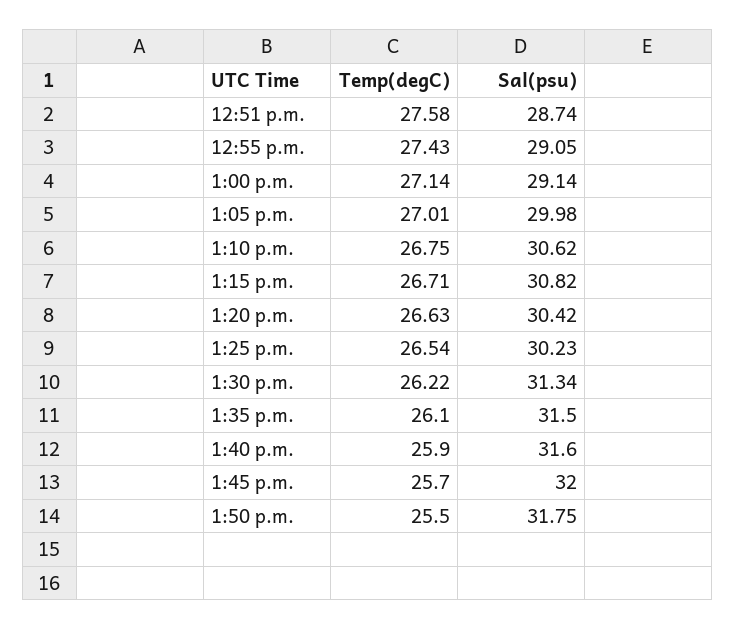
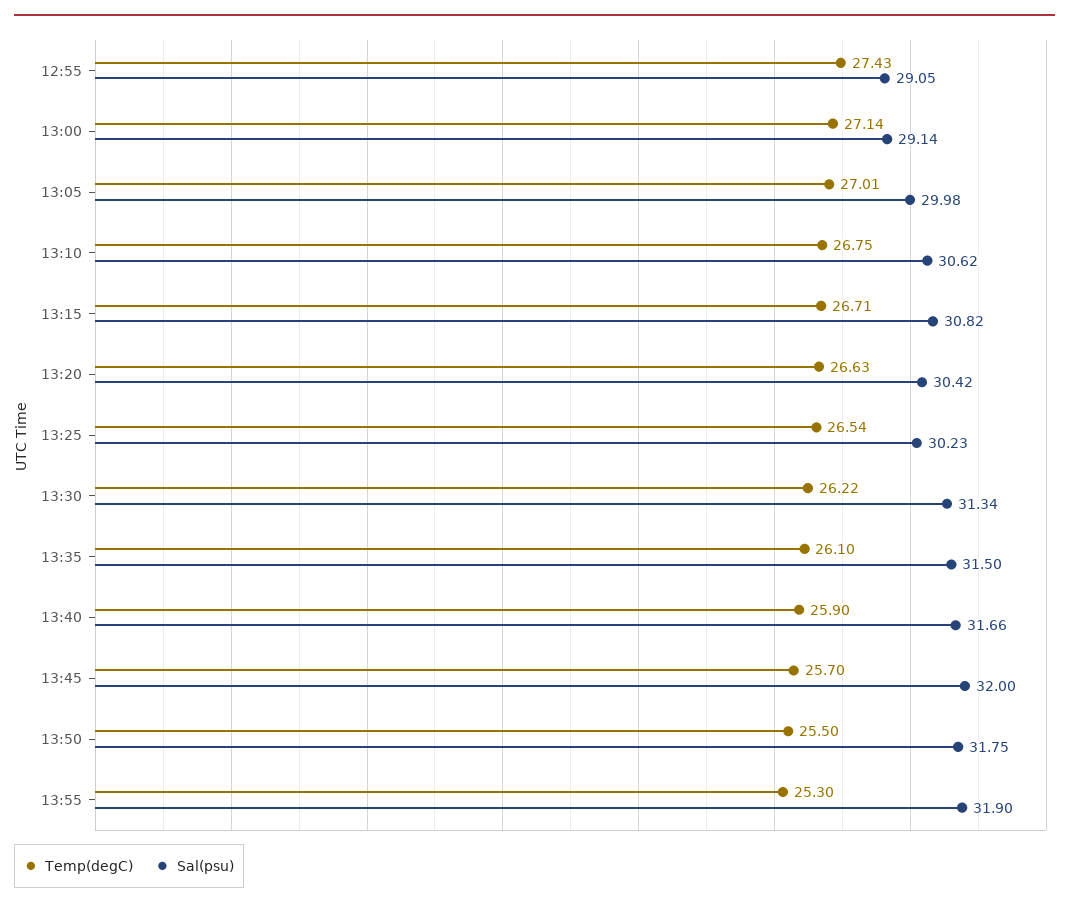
Temp(degC), 12:51 p.m.: 27.58 -> none
Sal(psu), 12:51 p.m.: 28.74 -> none
Sal(psu), 1:40 p.m.: 31.6 -> 31.66
Temp(degC), 13:55: none -> 25.3
Sal(psu), 13:55: none -> 31.9

